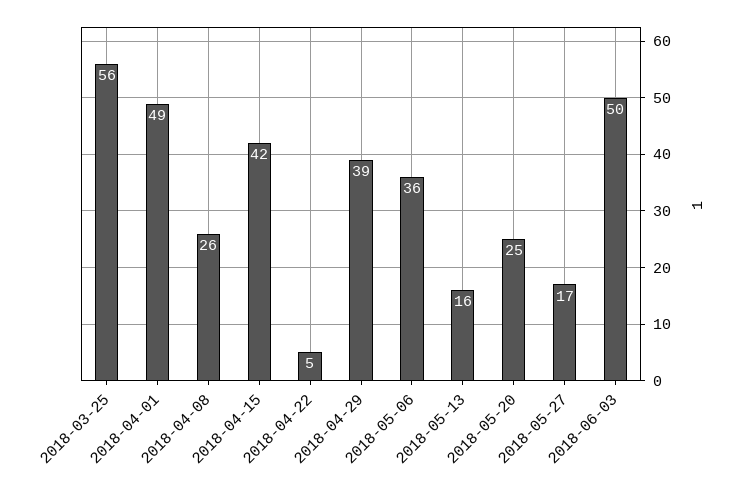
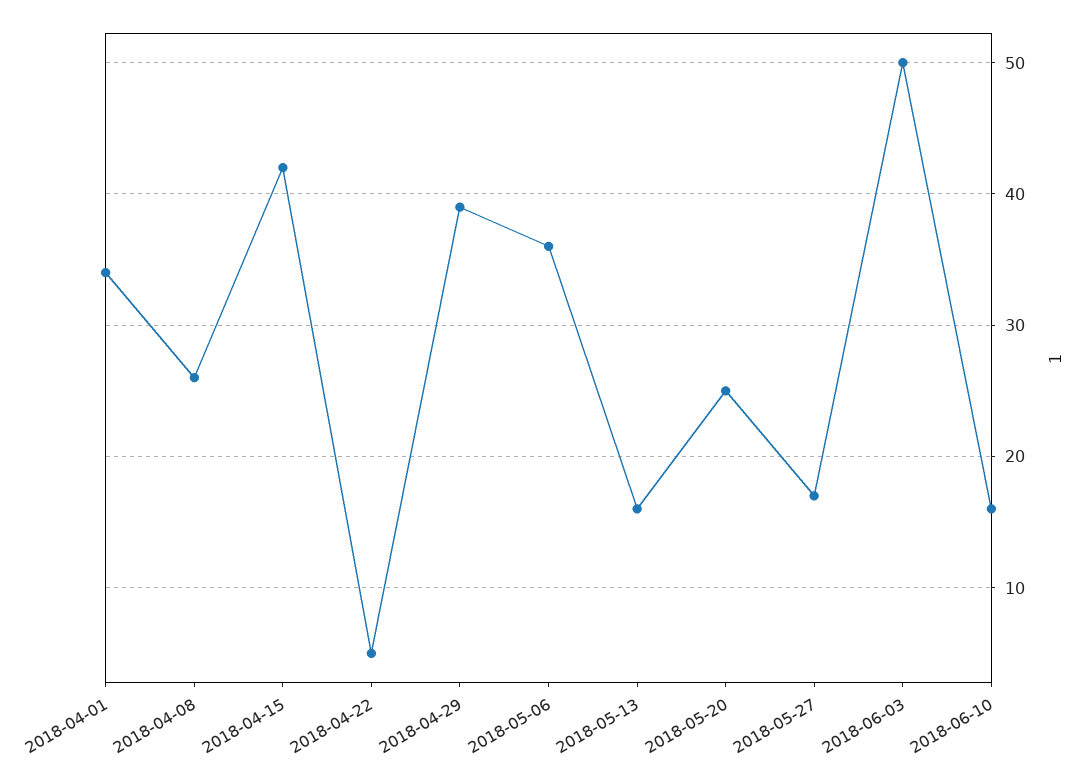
2018-03-25: 56 -> none
2018-04-01: 49 -> 34
2018-06-10: none -> 16

